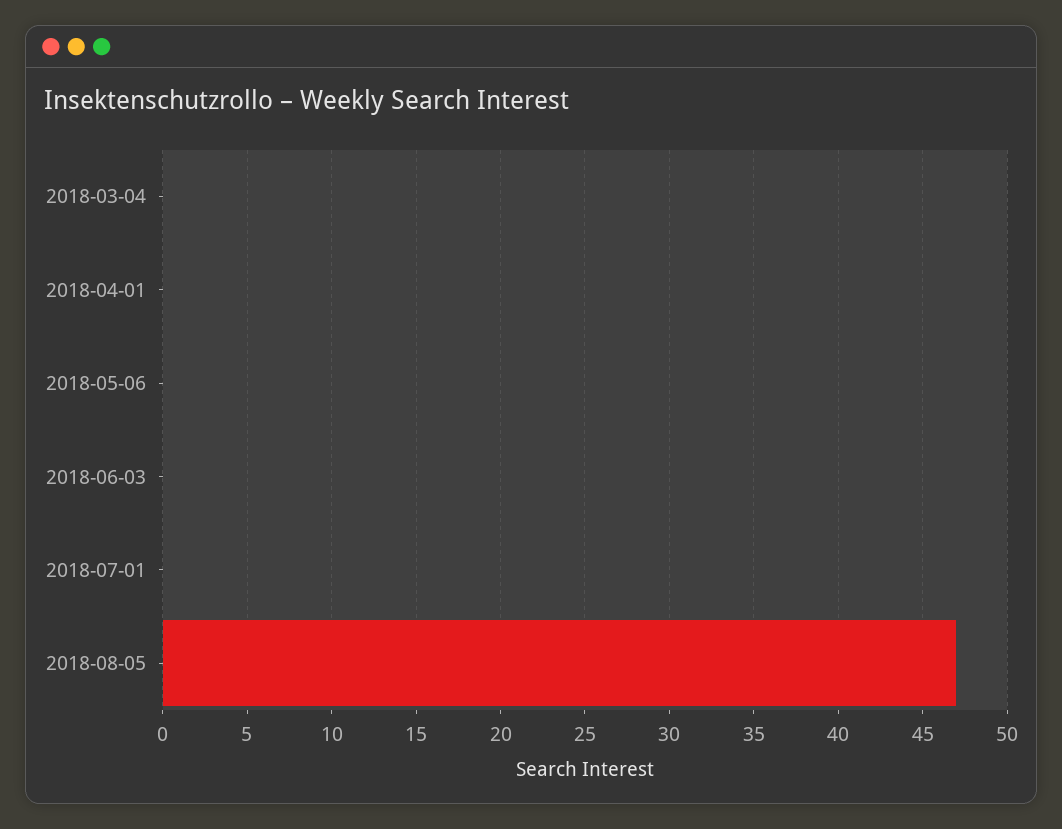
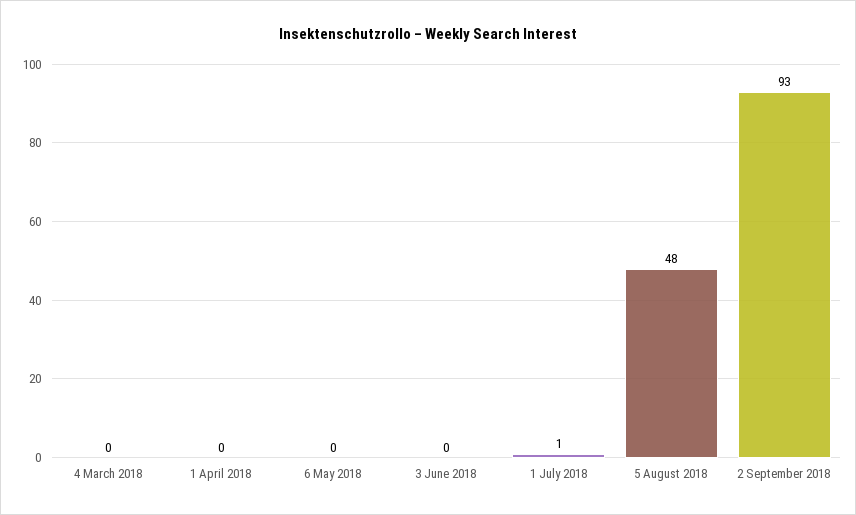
2018-07-01: 0 -> 1
2018-08-05: 47 -> 48
2 September 2018: none -> 93

